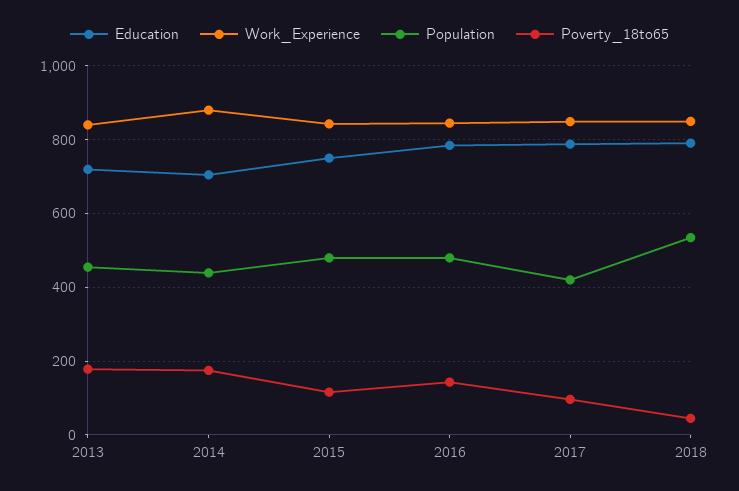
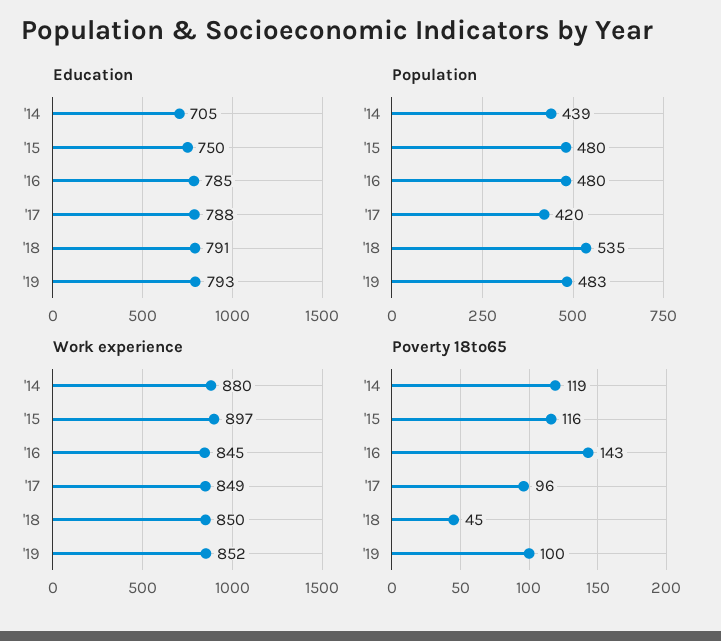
Education, 2013: 720 -> none
Work_Experience, 2013: 840 -> none
Population, 2013: 460 -> none
Poverty_18to65, 2013: 180 -> none
Poverty_18to65, 2014: 180 -> 119
Work_Experience, 2015: 840 -> 897
Education, '19: none -> 793
Population, '19: none -> 483
Work_Experience, '19: none -> 852
Poverty_18to65, '19: none -> 100

